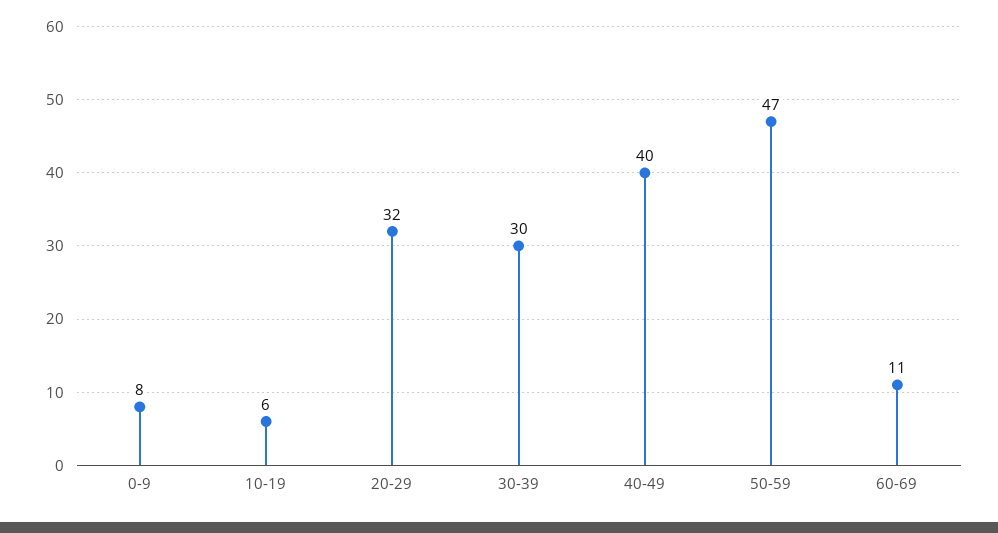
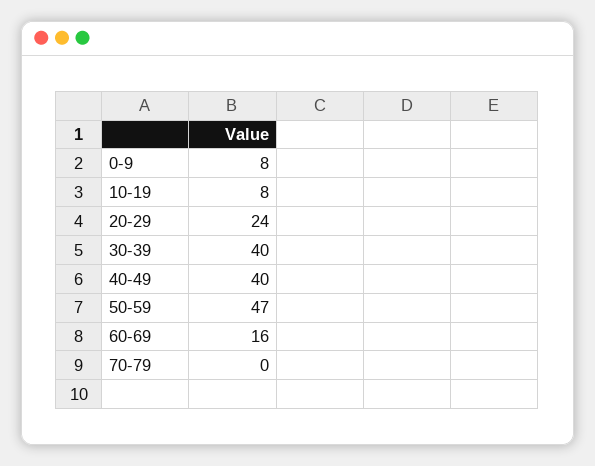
10-19: 6 -> 8
20-29: 32 -> 24
30-39: 30 -> 40
60-69: 11 -> 16
70-79: none -> 0

